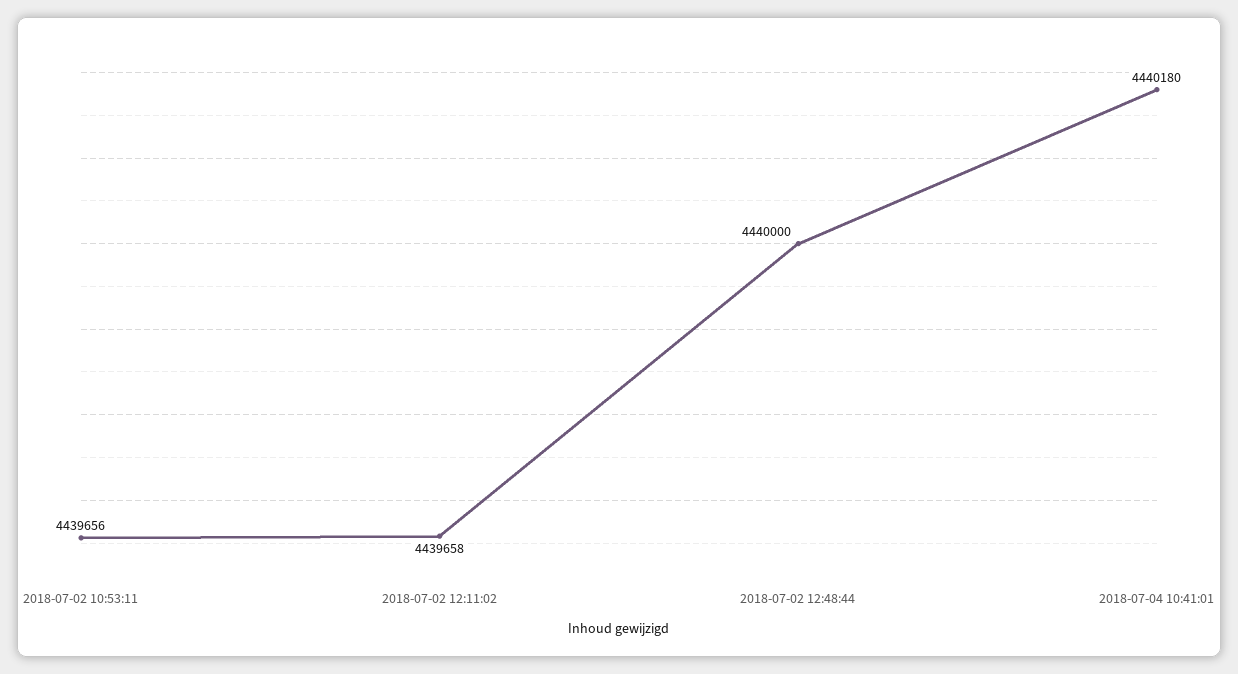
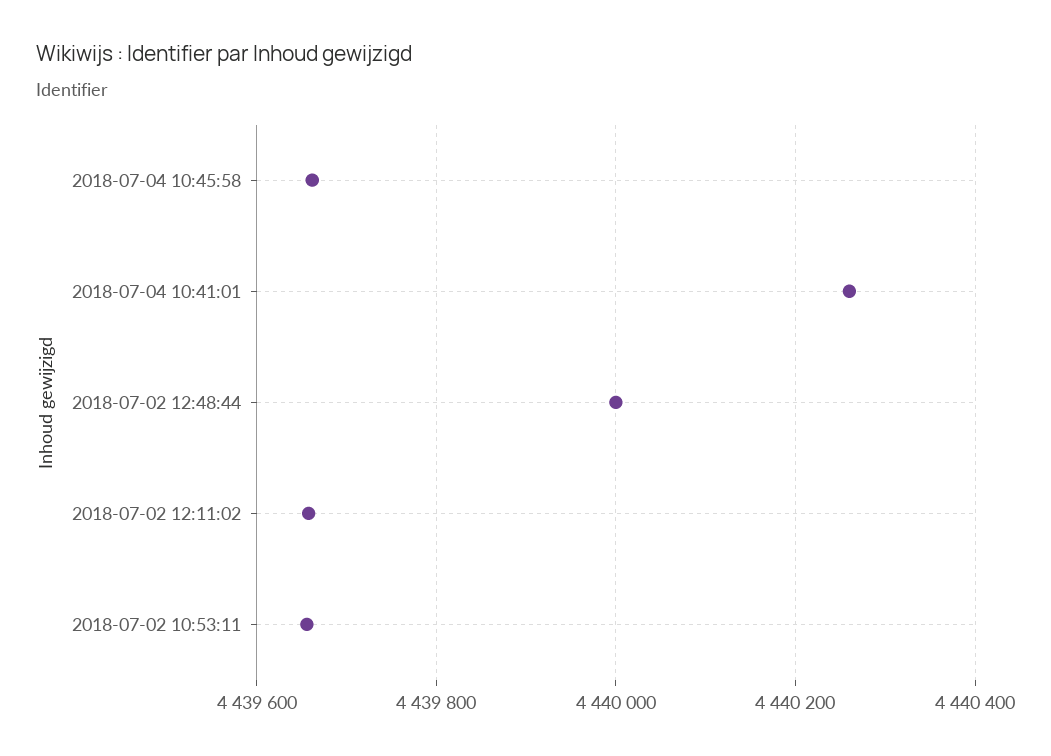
2018-07-04 10:41:01: 4440180 -> 4440260
2018-07-04 10:45:58: none -> 4439660

